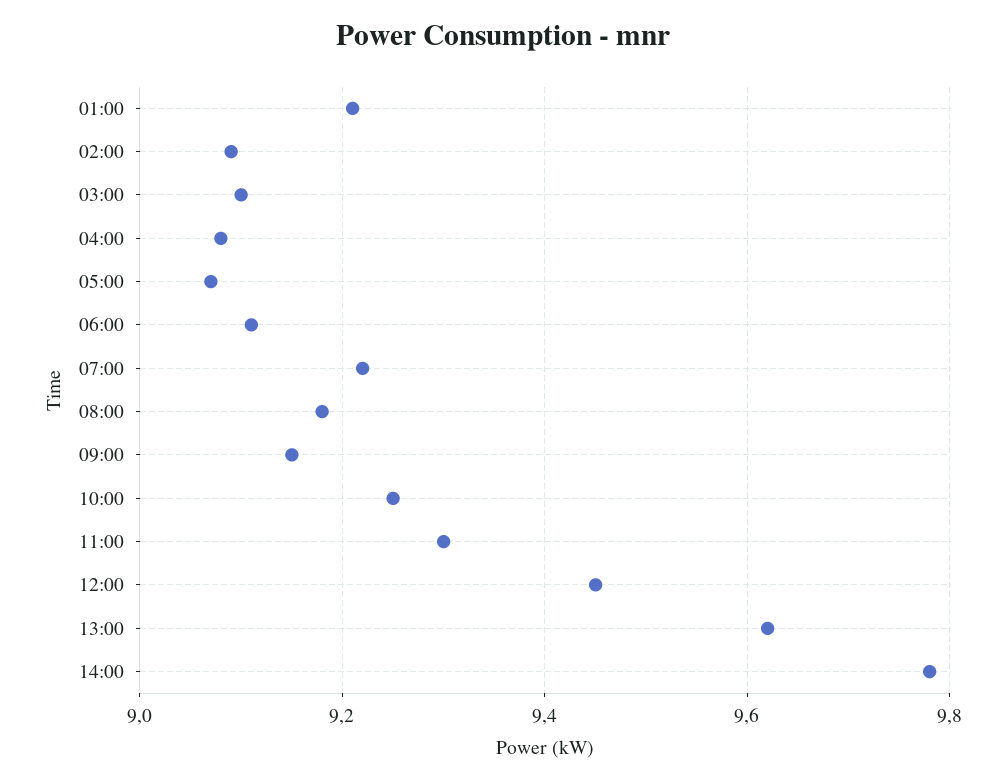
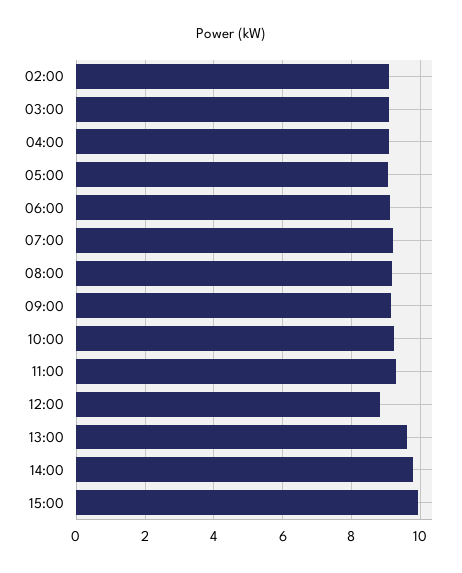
01:00: 9.2 -> none
12:00: 9.45 -> 8.8
15:00: none -> 10

